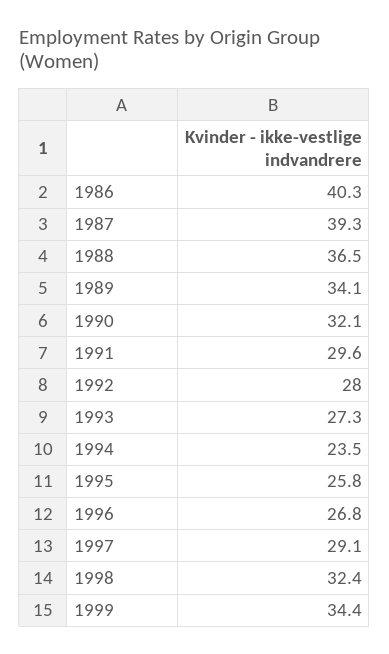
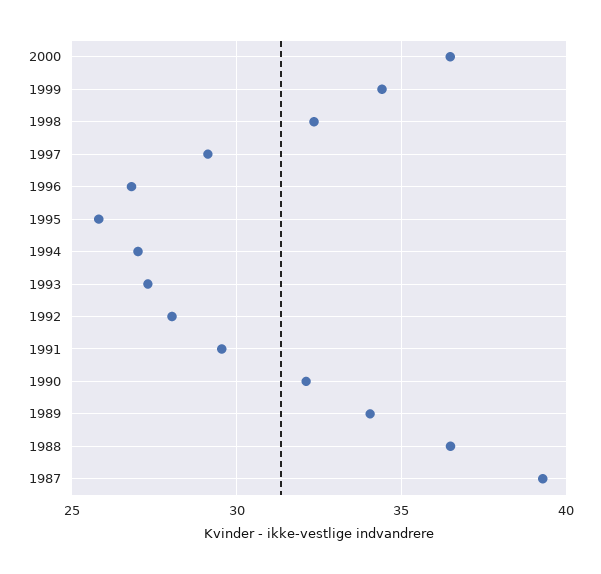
1986: 40.3 -> none
1994: 23.5 -> 27
2000: none -> 36.5

